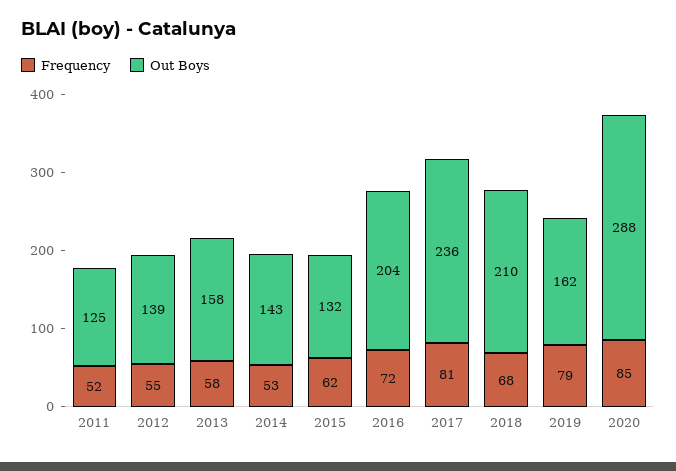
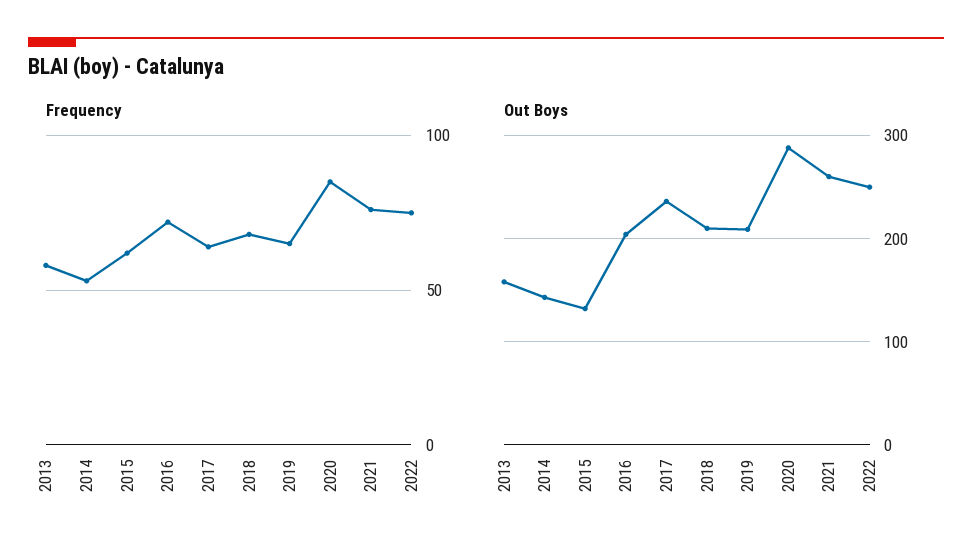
Frequency, 2011: 52 -> none
Out Boys, 2011: 125 -> none
Frequency, 2012: 55 -> none
Out Boys, 2012: 139 -> none
Frequency, 2017: 81 -> 65
Frequency, 2019: 79 -> 65
Out Boys, 2019: 162 -> 210
Frequency, 2021: none -> 75
Frequency, 2022: none -> 75
Out Boys, 2021: none -> 260
Out Boys, 2022: none -> 250

